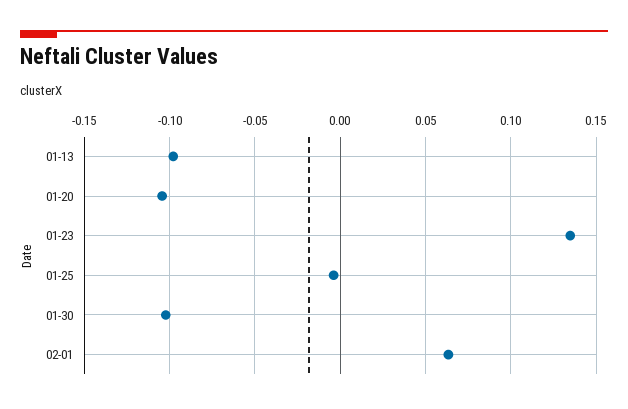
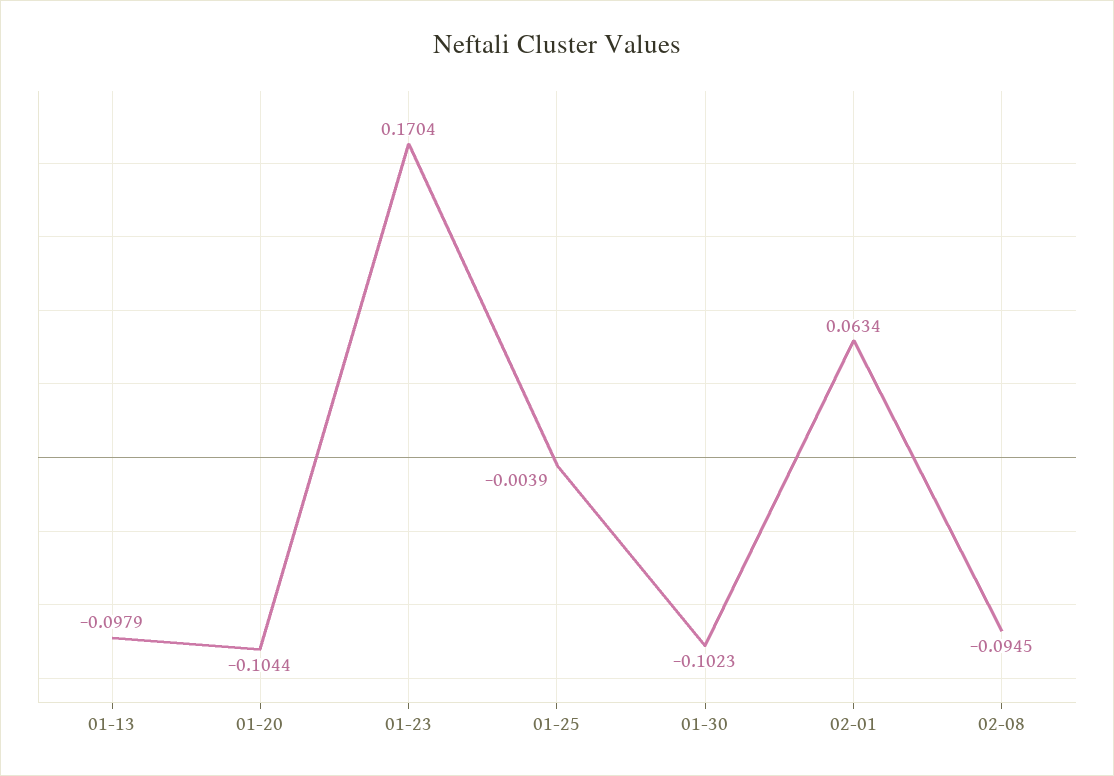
01-23: 0.135 -> 0.1704
02-08: none -> -0.0945

